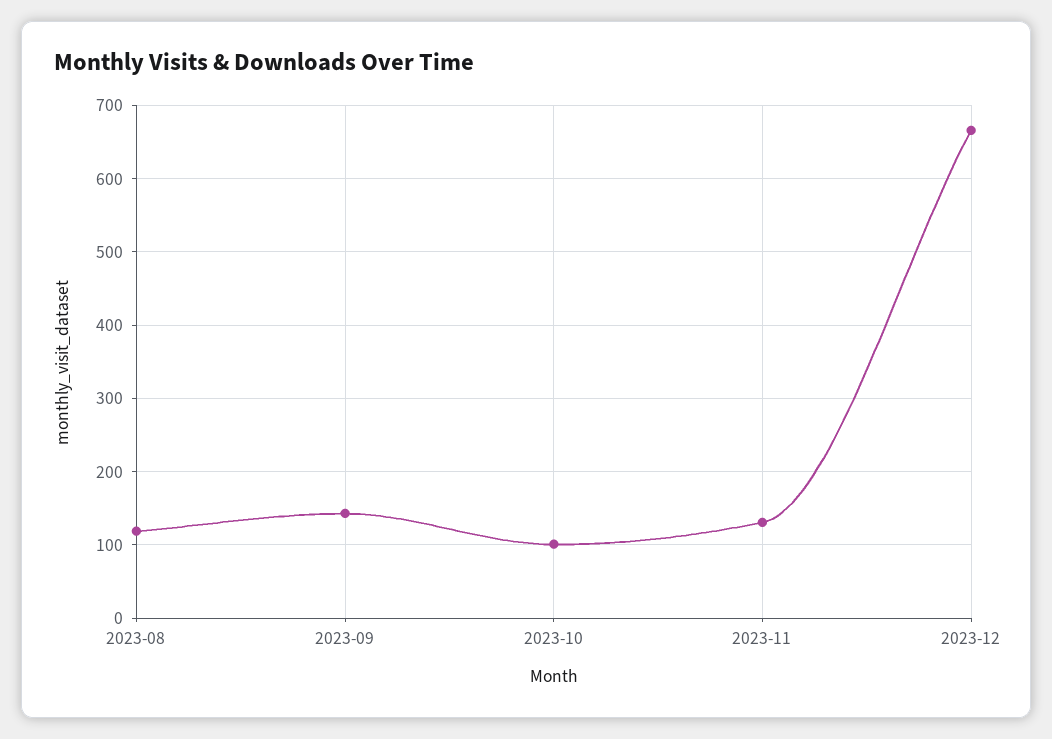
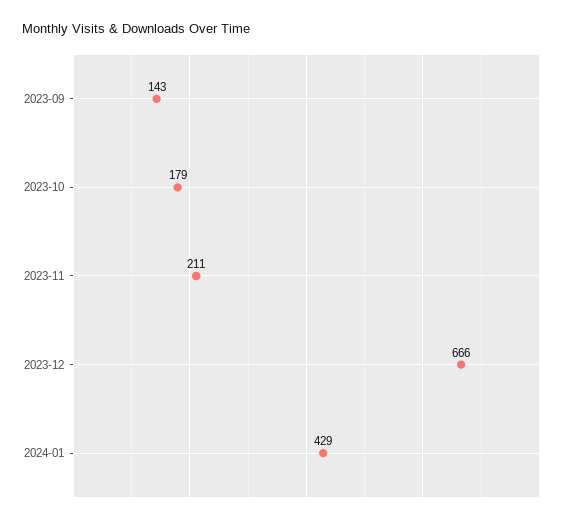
2023-08: 120 -> none
2023-10: 100 -> 179
2023-11: 130 -> 211
2024-01: none -> 429

